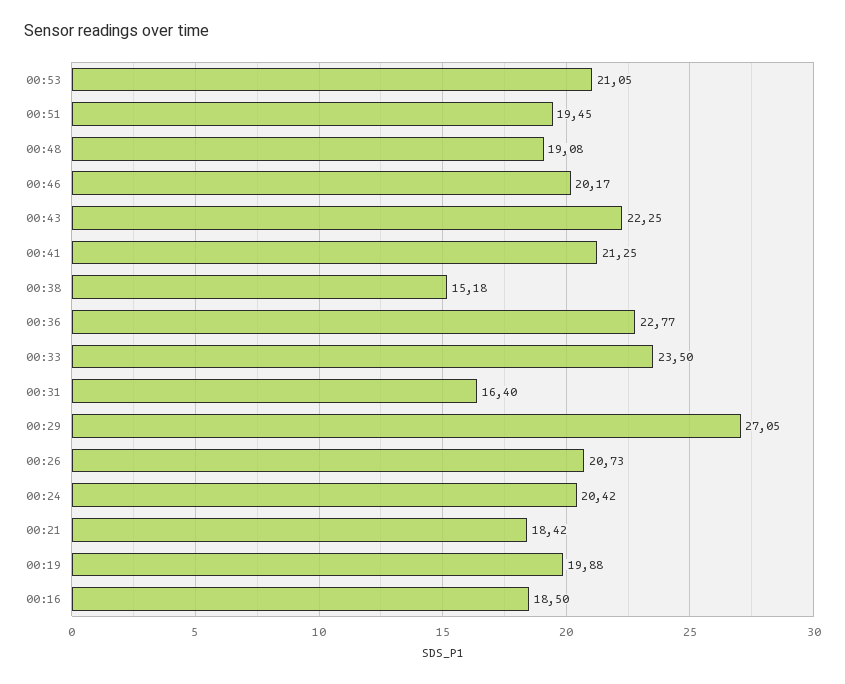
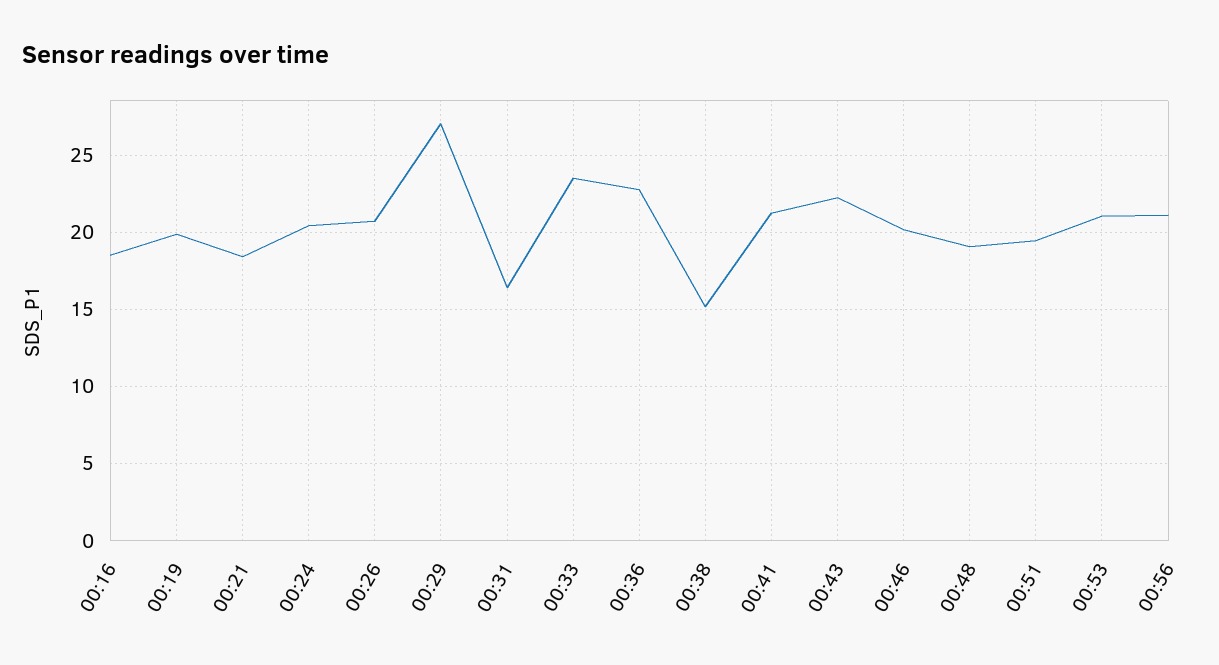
00:56: none -> 21

